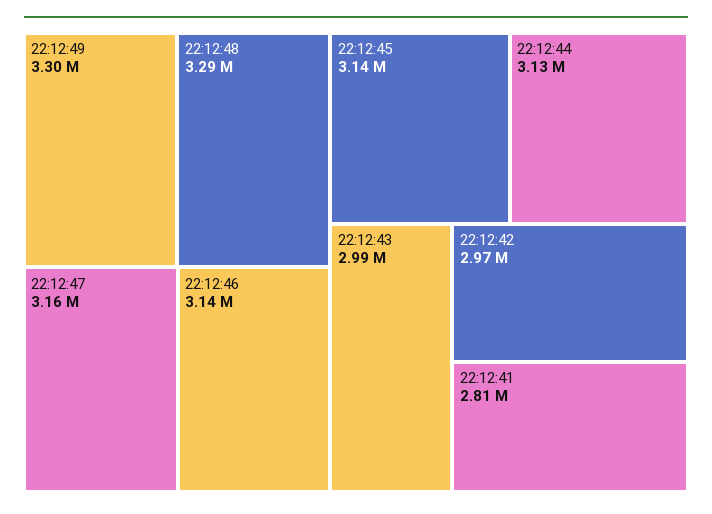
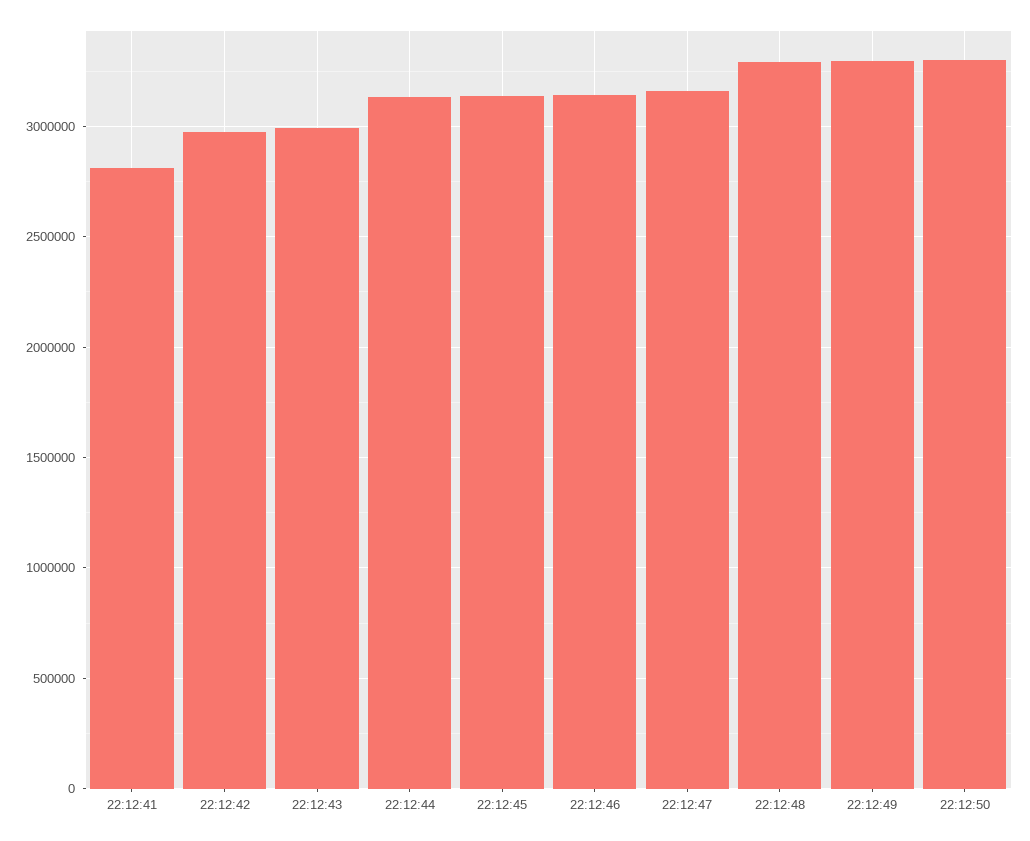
22:12:50: none -> 3300000

